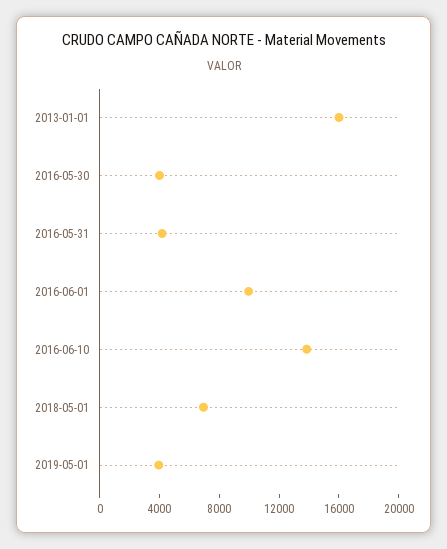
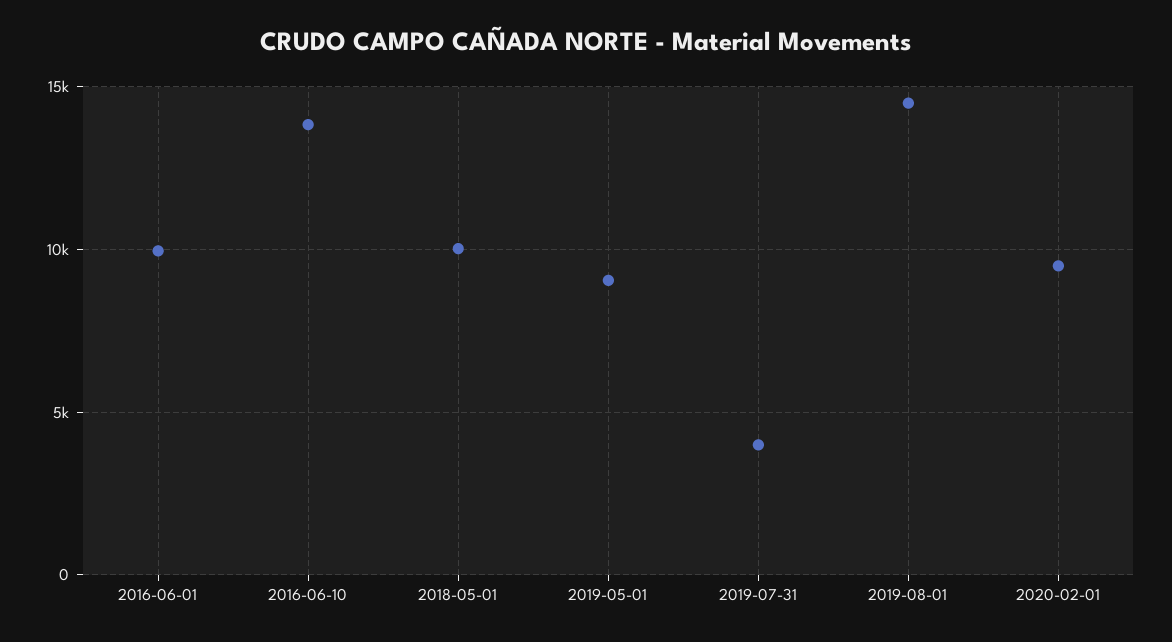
2013-01-01: 16000 -> none
2016-05-30: 4000 -> none
2016-05-31: 4000 -> none
2018-05-01: 7000 -> 10000
2019-05-01: 4000 -> 9000
2019-07-31: none -> 4000
2019-08-01: none -> 14500
2020-02-01: none -> 9500

